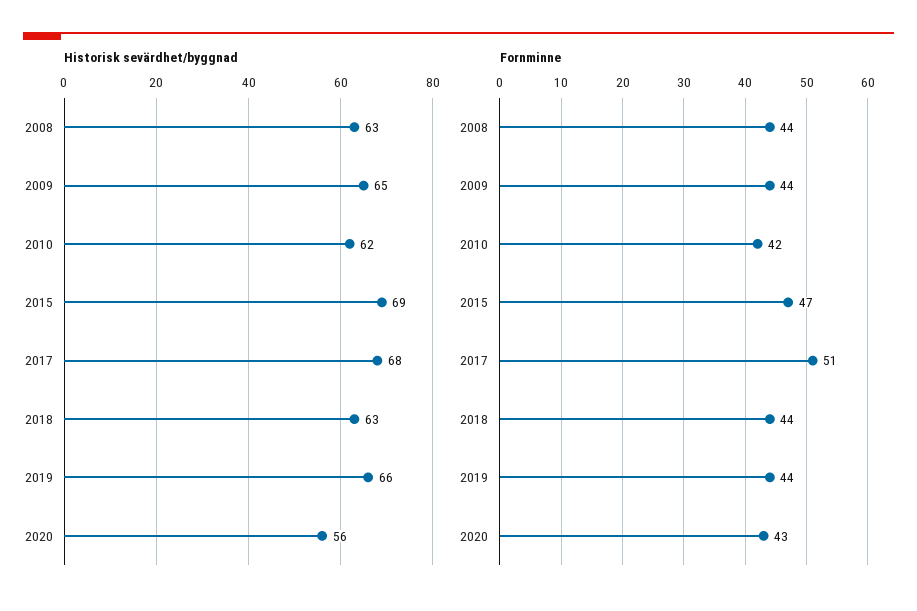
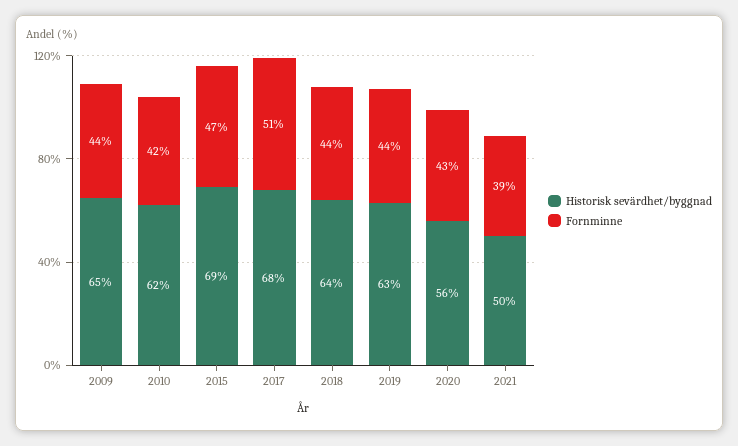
Historisk sevärdhet/byggnad, 2008: 63 -> none
Historisk sevärdhet/byggnad, 2018: 63 -> 64
Historisk sevärdhet/byggnad, 2019: 66 -> 63
Fornminne, 2008: 44 -> none
Historisk sevärdhet/byggnad, 2021: none -> 50
Fornminne, 2021: none -> 39

